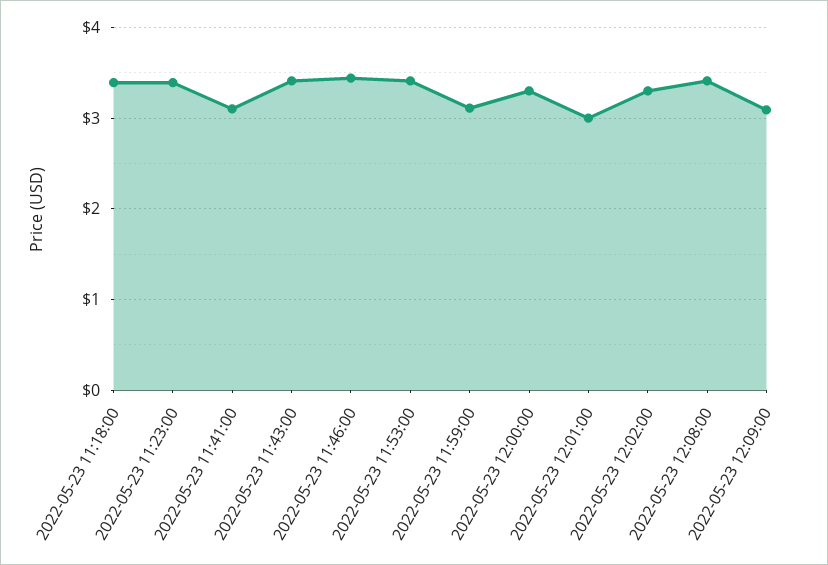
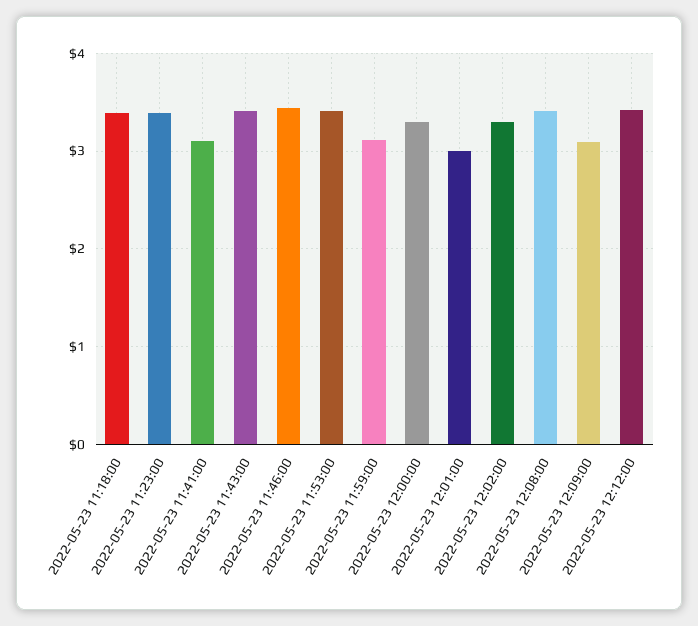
2022-05-23 12:12:00: none -> 3.4

